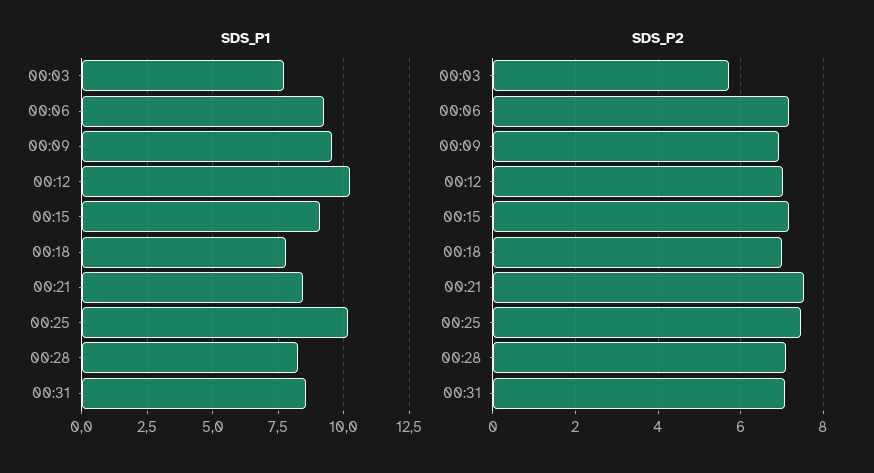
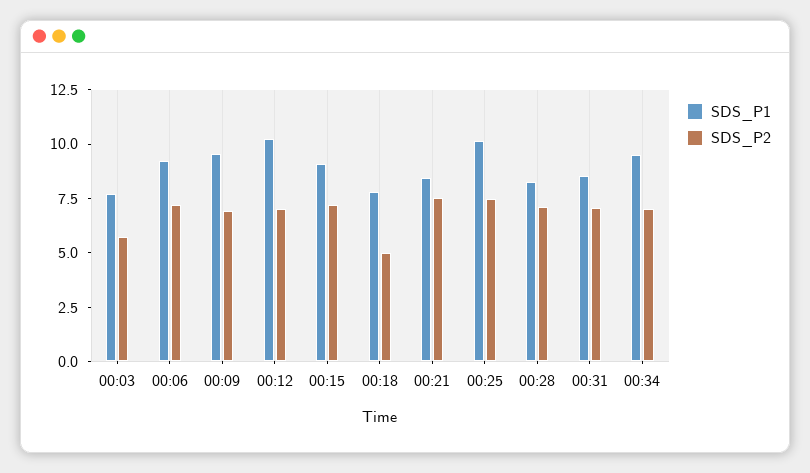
SDS_P2, 00:18: 7 -> 5
SDS_P1, 00:34: none -> 9.5
SDS_P2, 00:34: none -> 7

